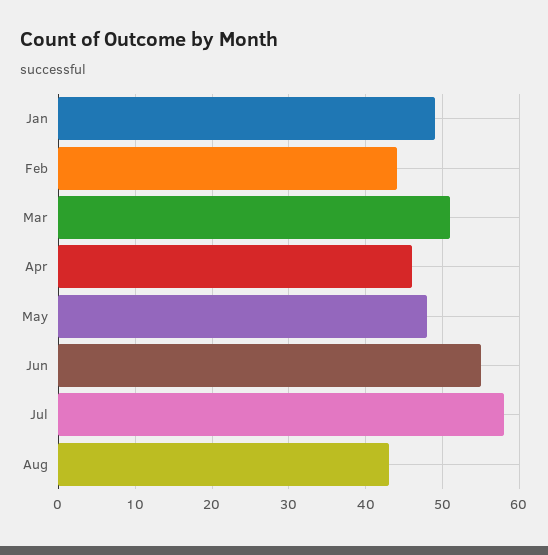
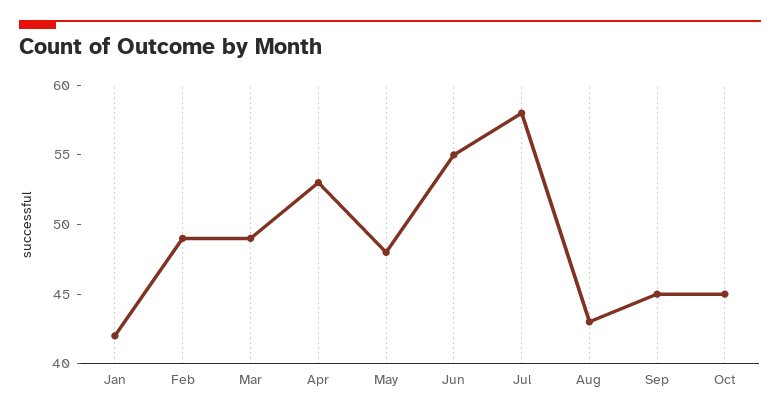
Jan: 49 -> 42
Feb: 44 -> 49
Mar: 51 -> 49
Apr: 46 -> 53
Sep: none -> 45
Oct: none -> 45

